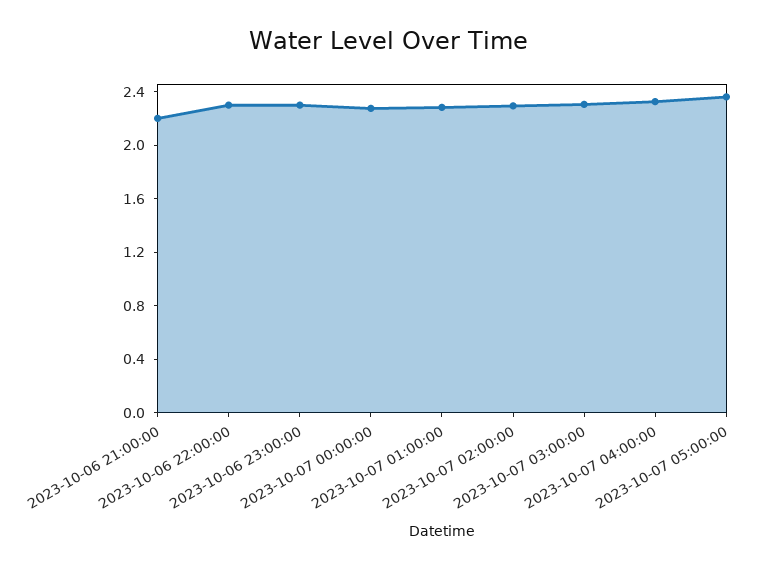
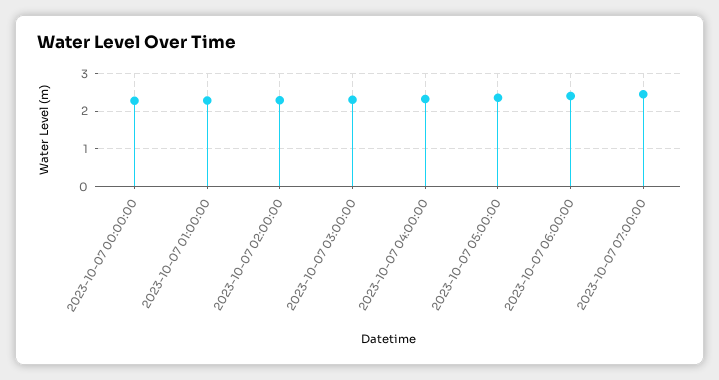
2023-10-06 21:00:00: 2.2 -> none
2023-10-06 22:00:00: 2.3 -> none
2023-10-06 23:00:00: 2.3 -> none
2023-10-07 06:00:00: none -> 2.4
2023-10-07 07:00:00: none -> 2.4

